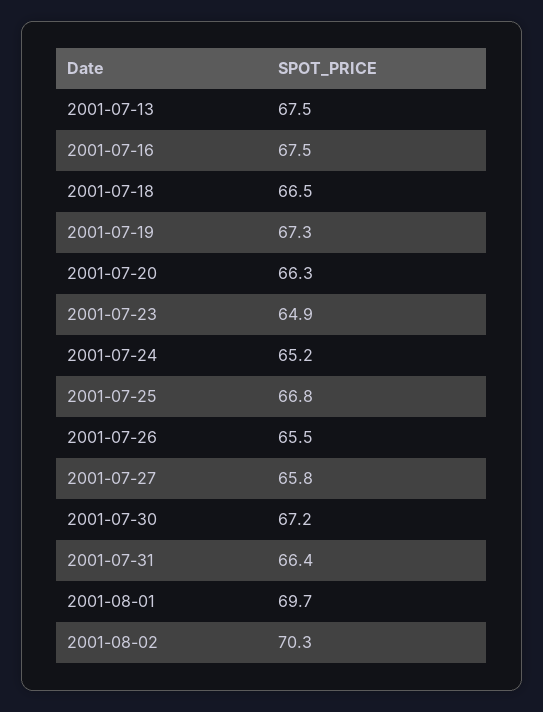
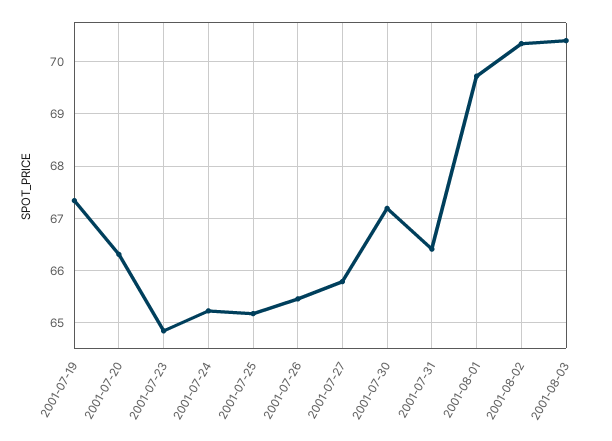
2001-07-13: 67.5 -> none
2001-07-16: 67.5 -> none
2001-07-18: 66.5 -> none
2001-07-25: 66.8 -> 65.2
2001-08-03: none -> 70.4

